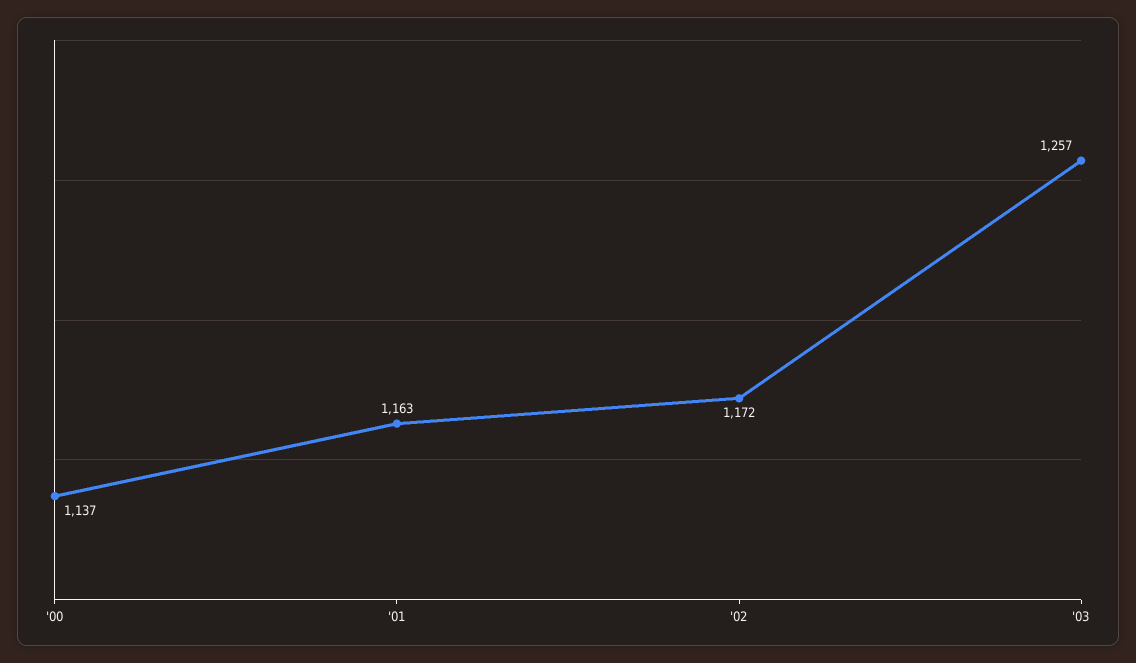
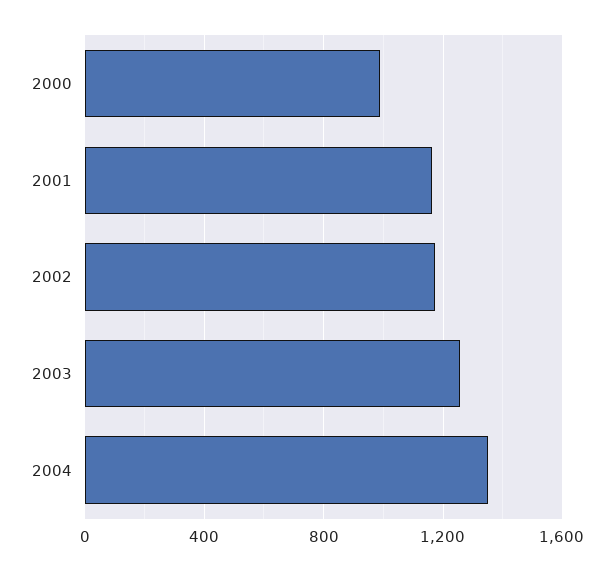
'00: 1137 -> 1000
2004: none -> 1350

